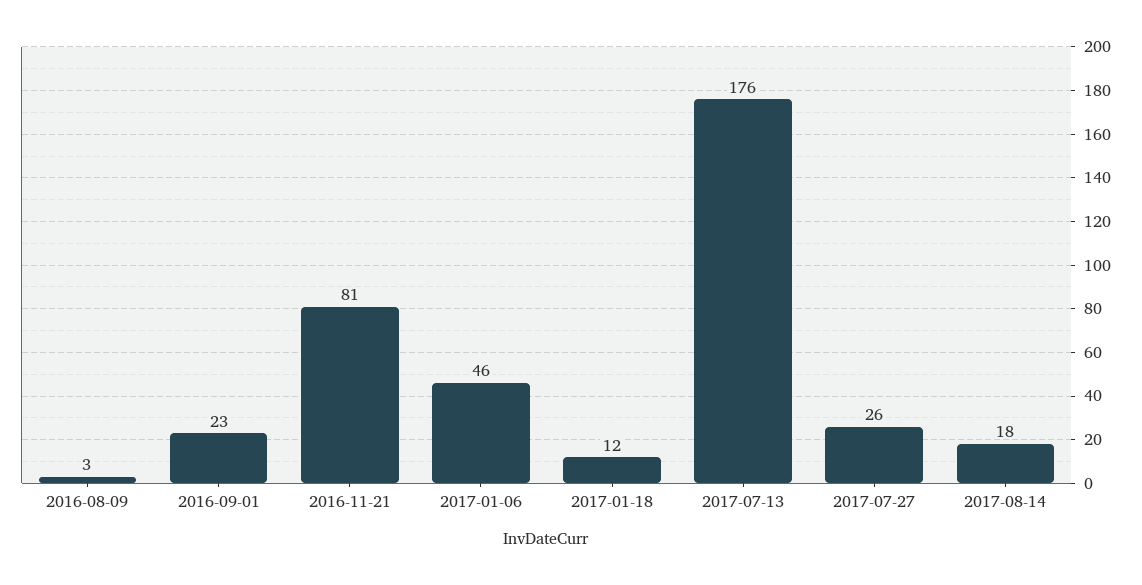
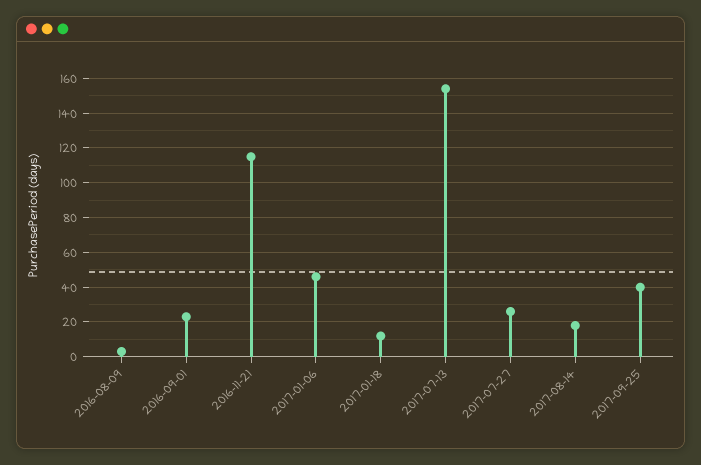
2016-11-21: 81 -> 115
2017-07-13: 176 -> 155
2017-09-25: none -> 40

